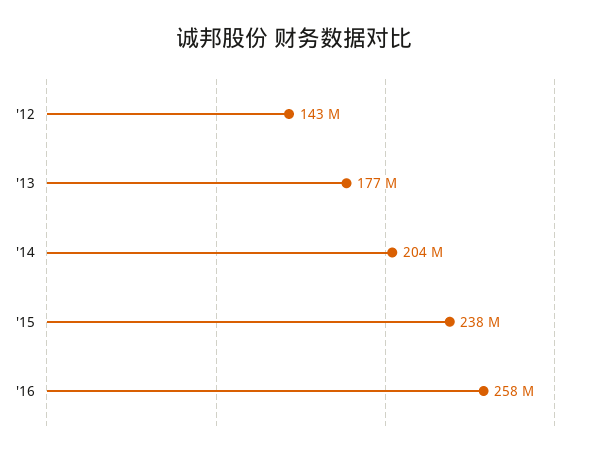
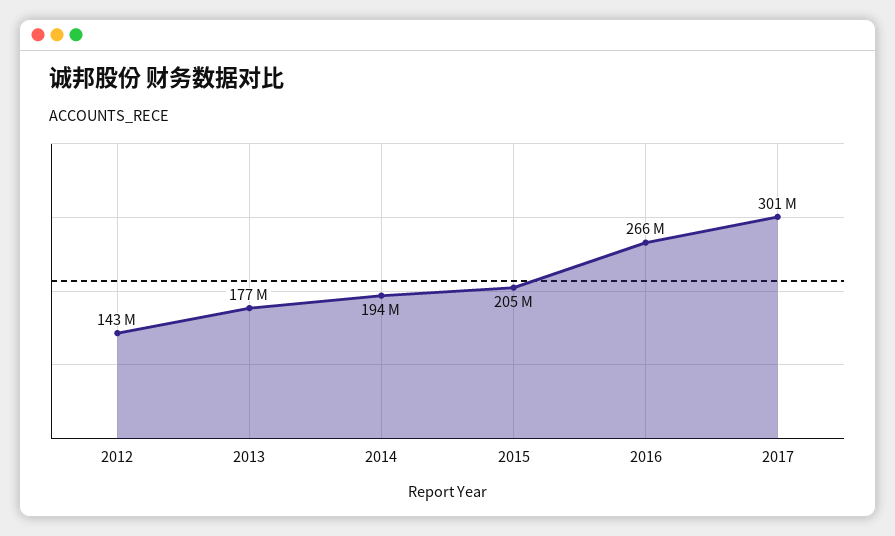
'14: 204000000 -> 194000000
'15: 238000000 -> 205000000
'16: 258000000 -> 266000000
2017: none -> 301000000

